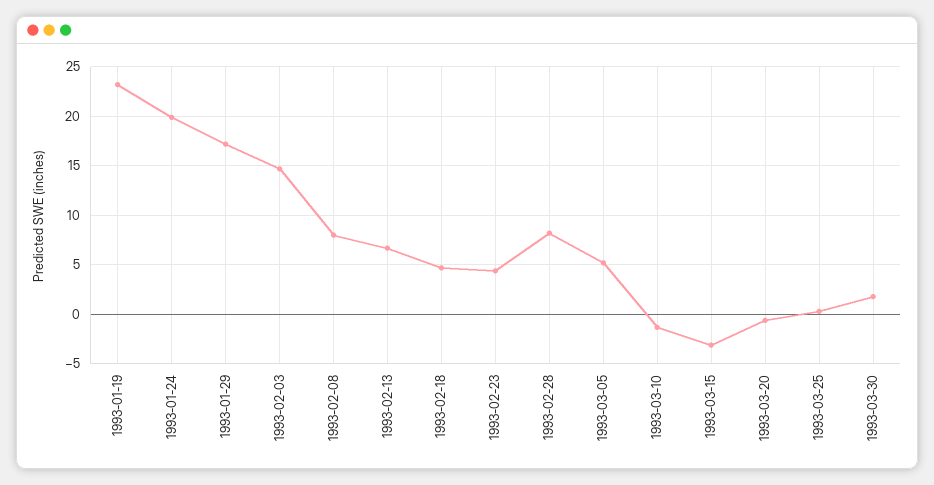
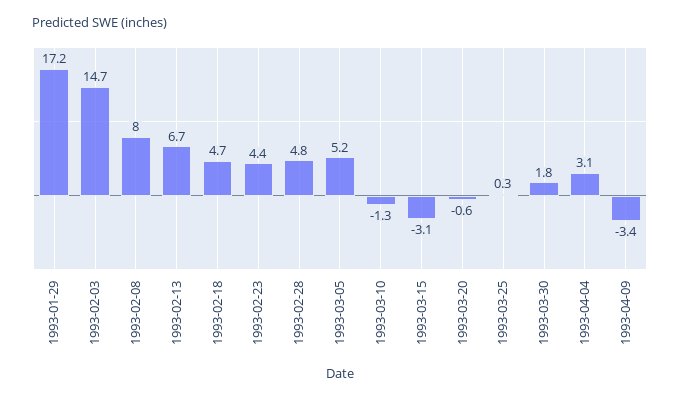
1993-01-19: 23 -> none
1993-01-24: 20 -> none
1993-02-28: 8 -> 4.8
1993-04-04: none -> 3.1
1993-04-09: none -> -3.4

